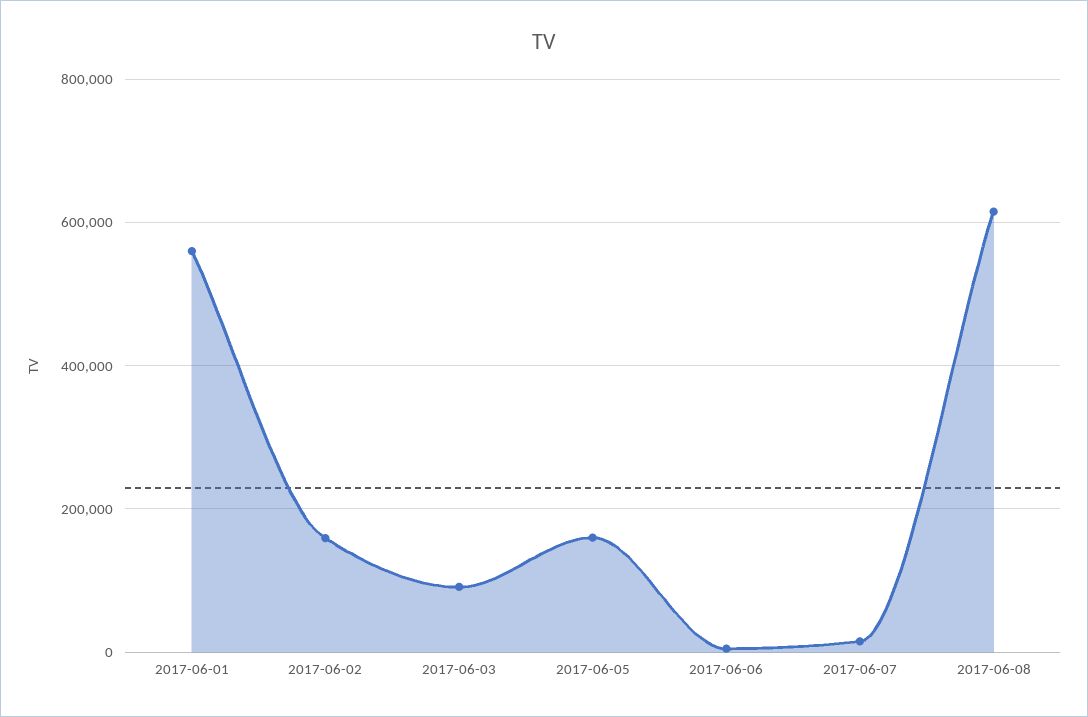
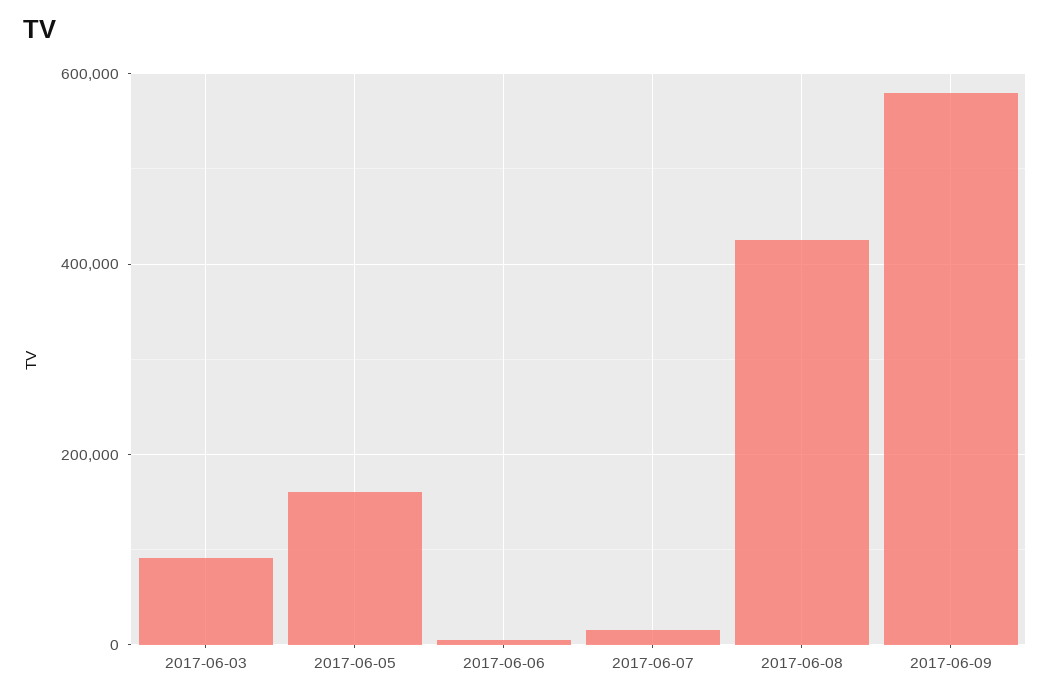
2017-06-01: 560000 -> none
2017-06-02: 160000 -> none
2017-06-08: 620000 -> 420000
2017-06-09: none -> 580000

